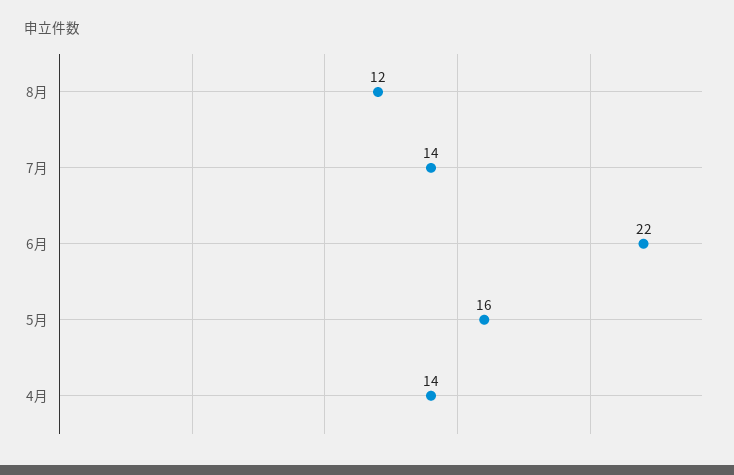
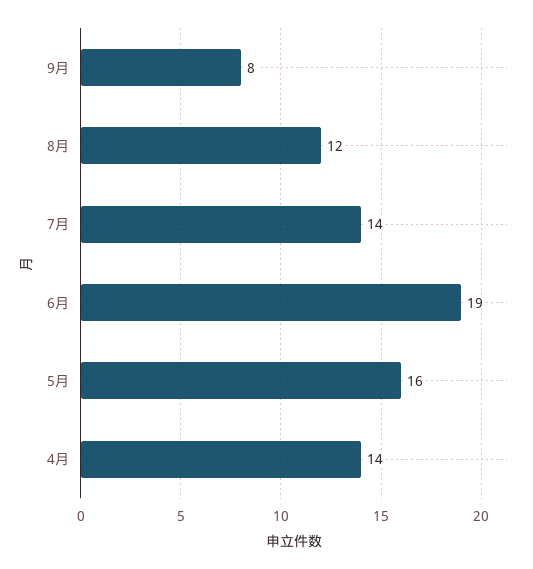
6月: 22 -> 19
9月: none -> 8

